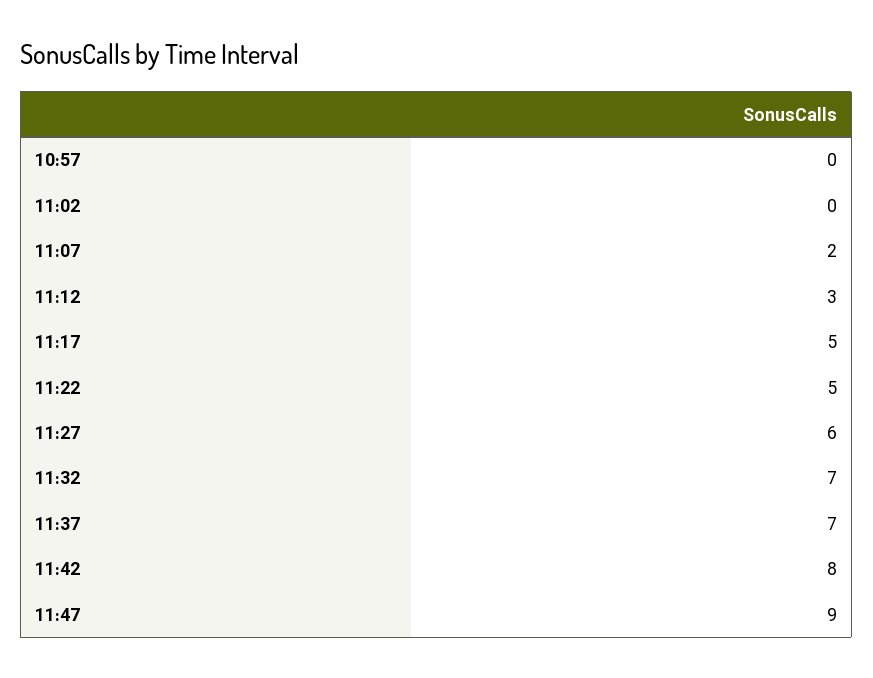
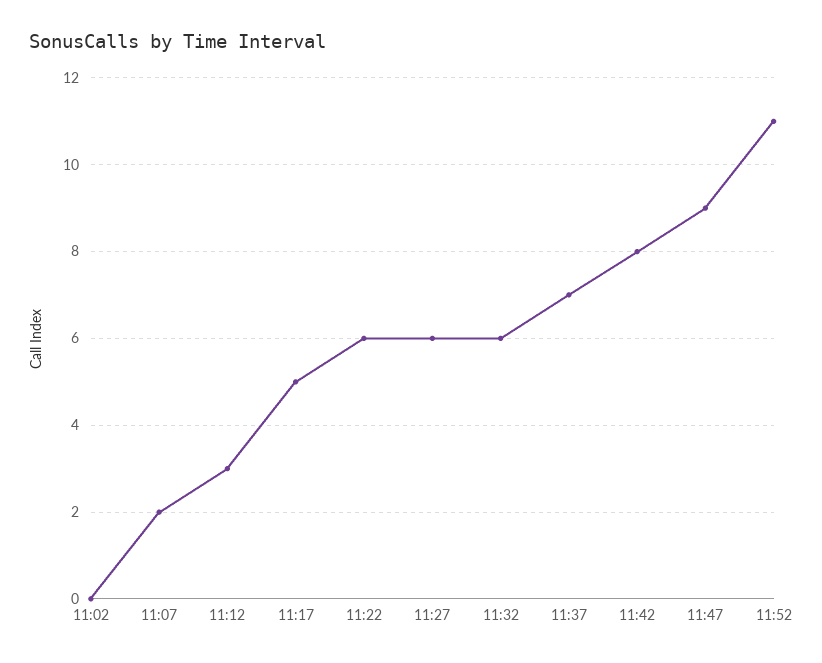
10:57: 0 -> none
11:22: 5 -> 6
11:32: 7 -> 6
11:52: none -> 11

